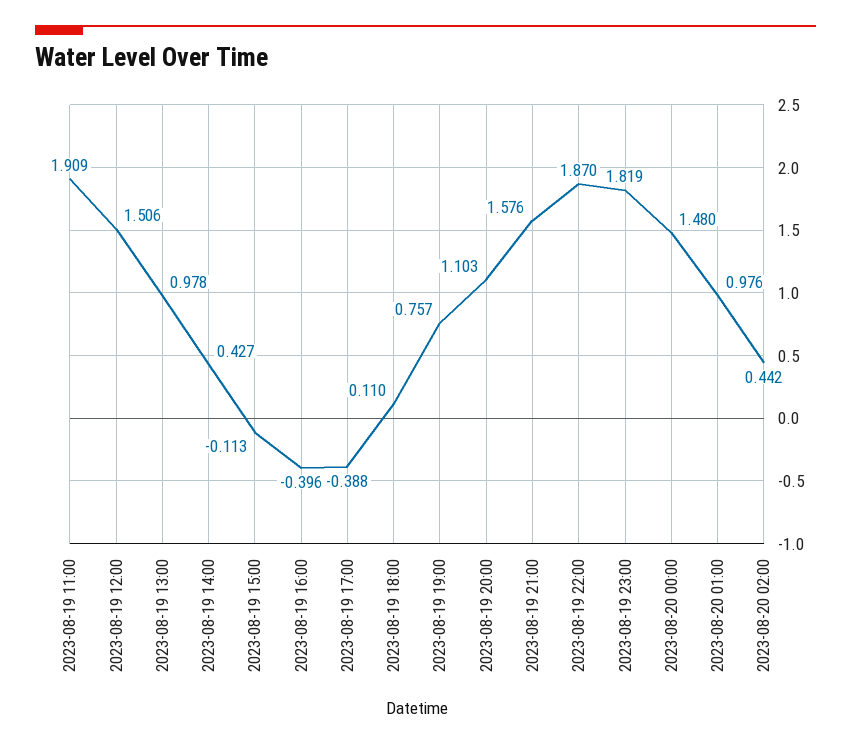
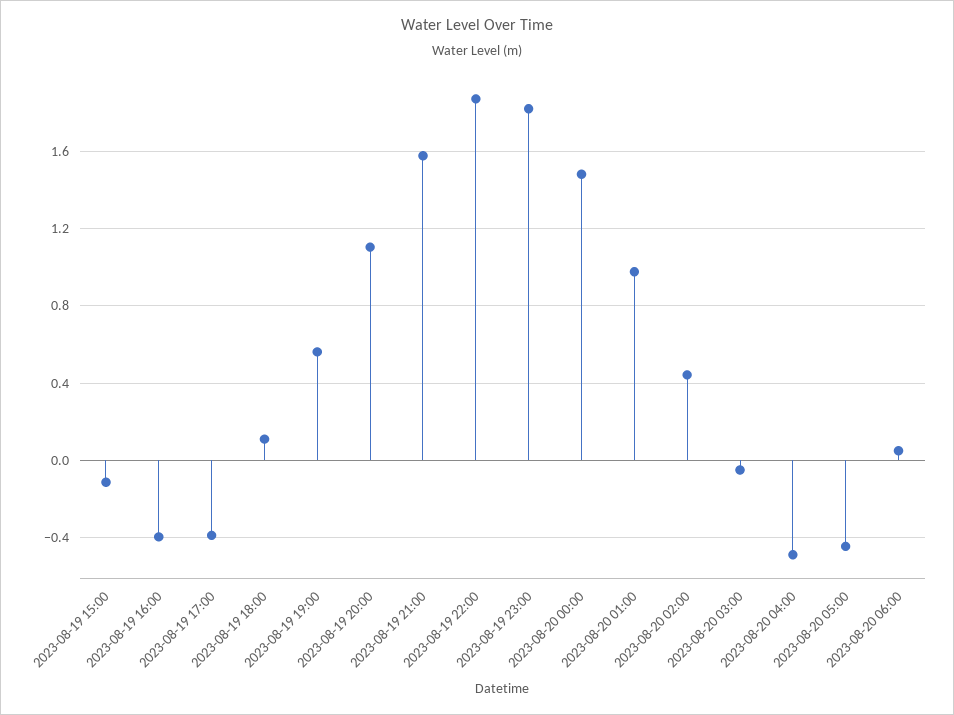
2023-08-19 11:00: 1.909 -> none
2023-08-19 12:00: 1.506 -> none
2023-08-19 13:00: 0.978 -> none
2023-08-19 14:00: 0.427 -> none
2023-08-19 19:00: 0.757 -> 0.55
2023-08-20 03:00: none -> -0.05
2023-08-20 04:00: none -> -0.5
2023-08-20 05:00: none -> -0.45
2023-08-20 06:00: none -> 0.05

